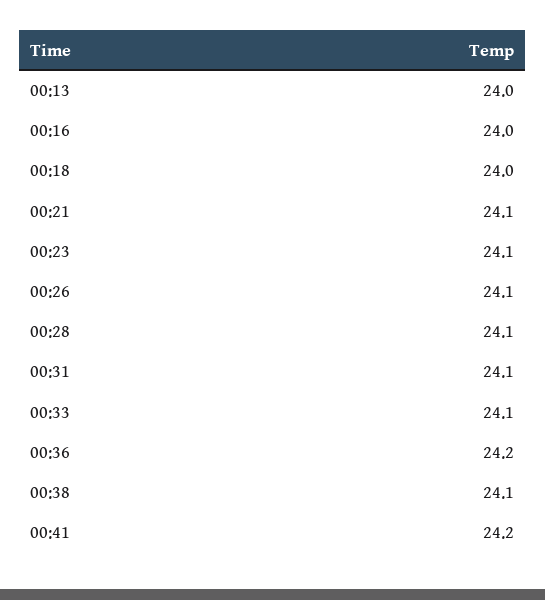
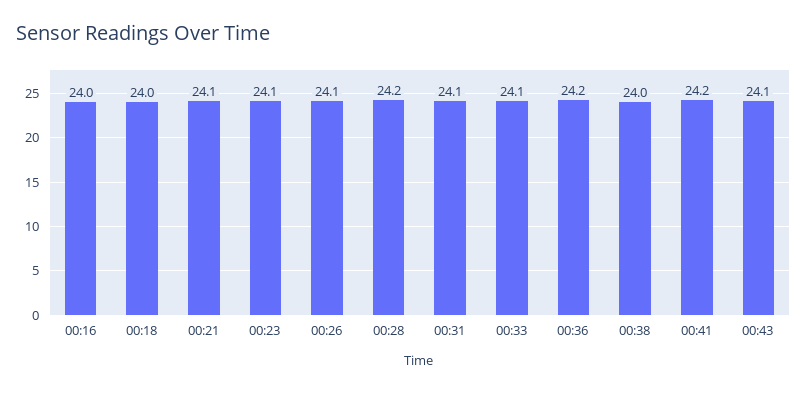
00:13: 24 -> none
00:28: 24.1 -> 24.2
00:38: 24.1 -> 24
00:43: none -> 24.1

